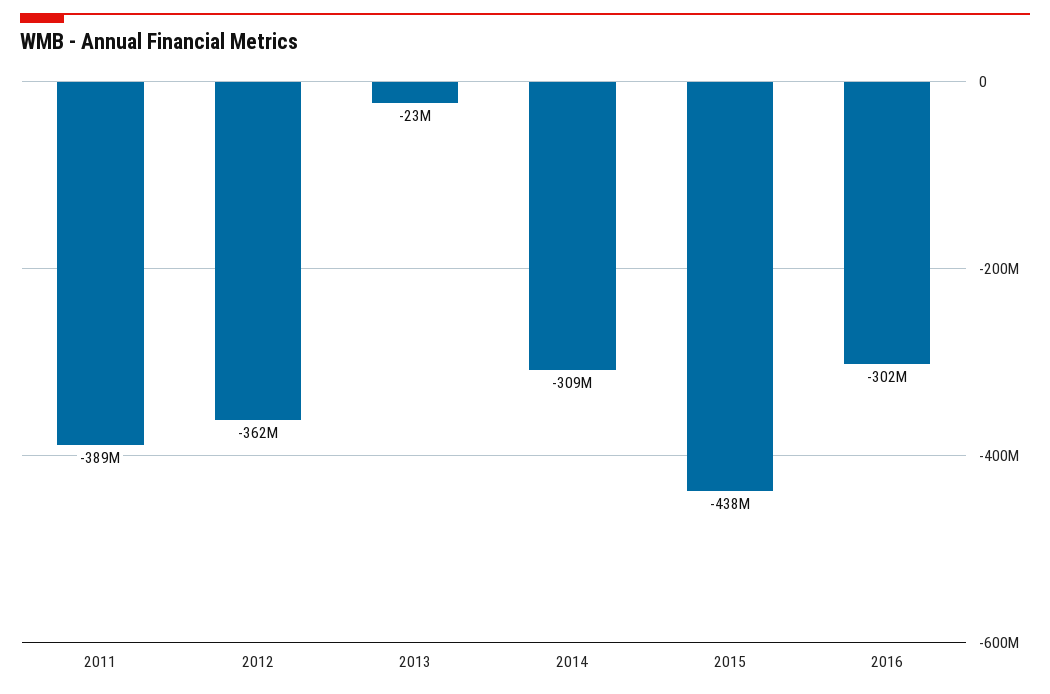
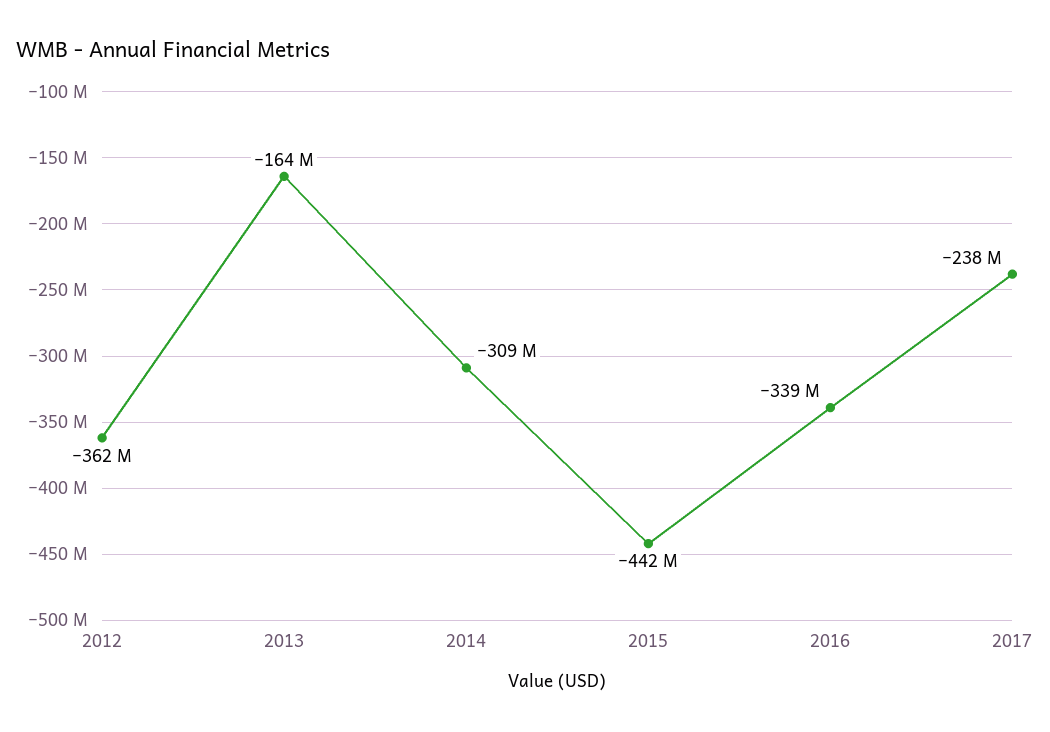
2011: -389000000 -> none
2013: -23000000 -> -164000000
2015: -438000000 -> -442000000
2016: -302000000 -> -339000000
2017: none -> -238000000

